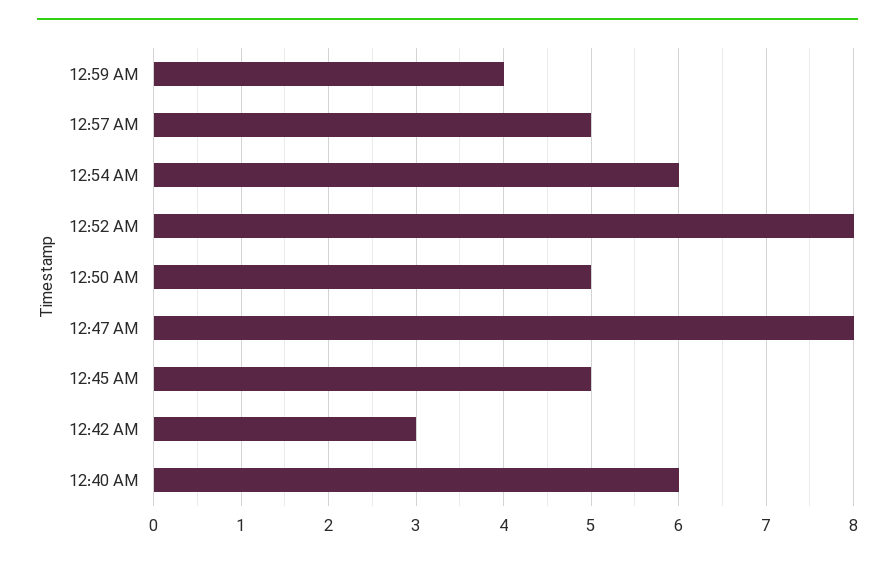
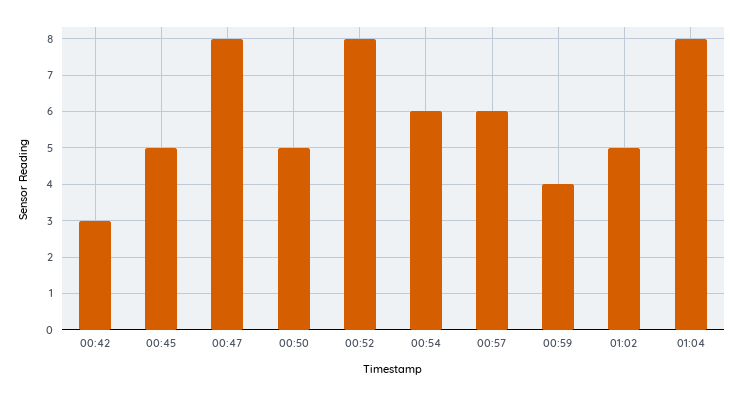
12:57 AM: 5 -> 6
12:40 AM: 6 -> none
01:02: none -> 5
01:04: none -> 8

